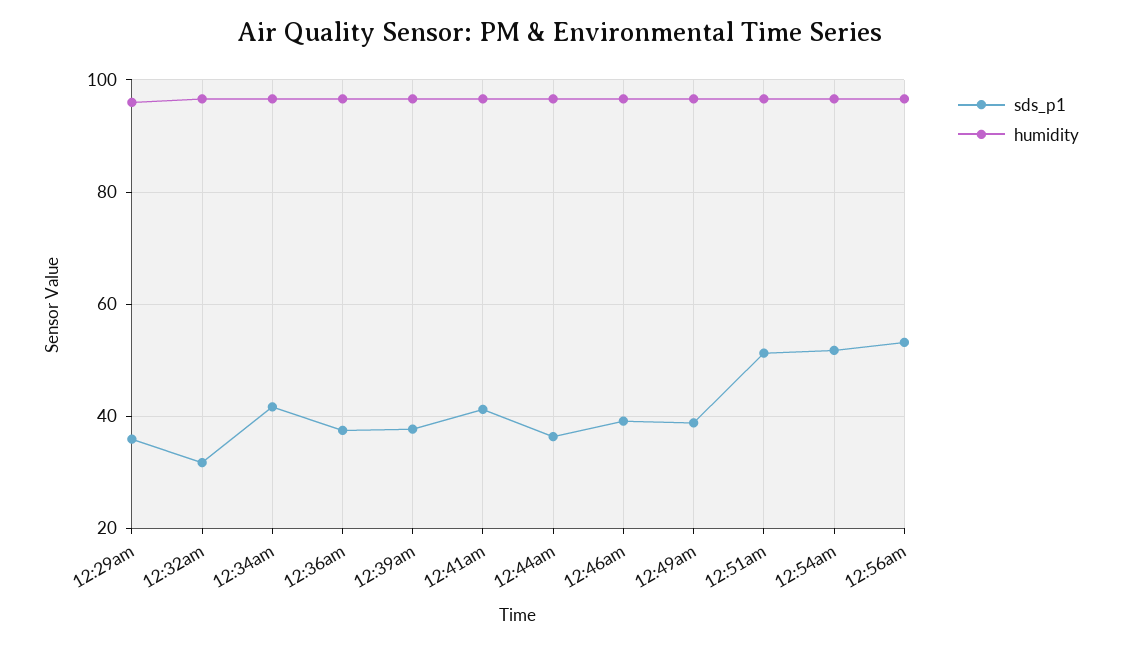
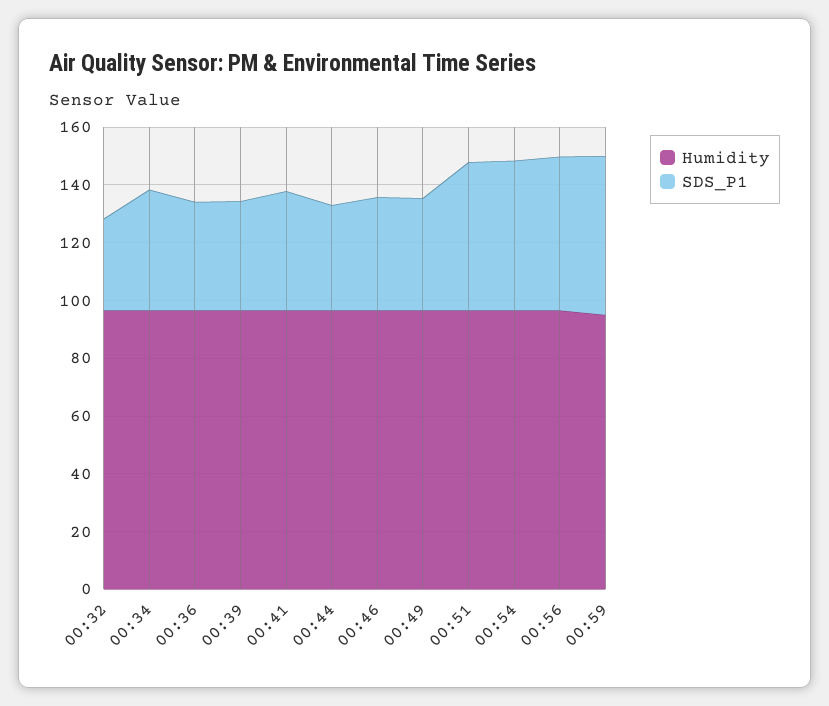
sds_p1, 12:29am: 36 -> none
humidity, 12:29am: 96 -> none
humidity, 00:59: none -> 95
sds_p1, 00:59: none -> 55

